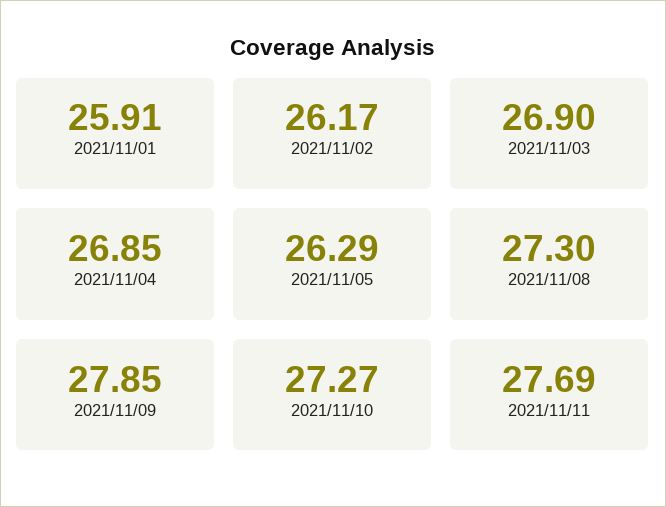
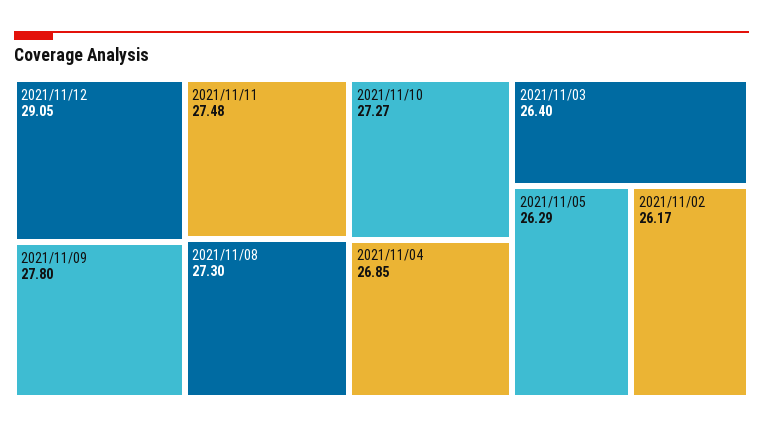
2021/11/01: 25.91 -> none
2021/11/03: 26.9 -> 26.4
2021/11/09: 27.85 -> 27.8
2021/11/11: 27.69 -> 27.48
2021/11/12: none -> 29.05

